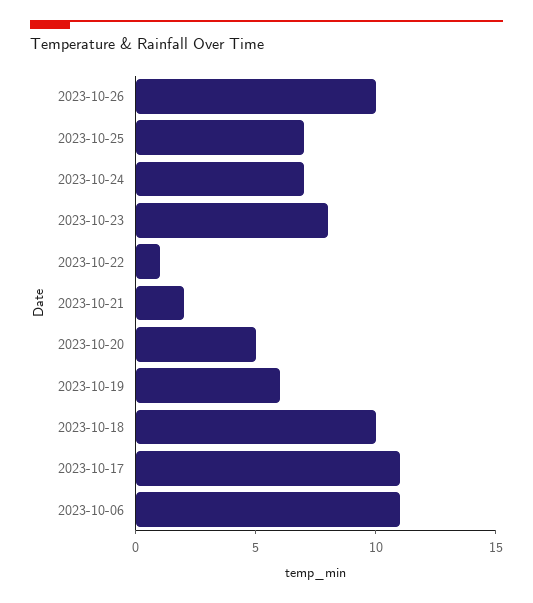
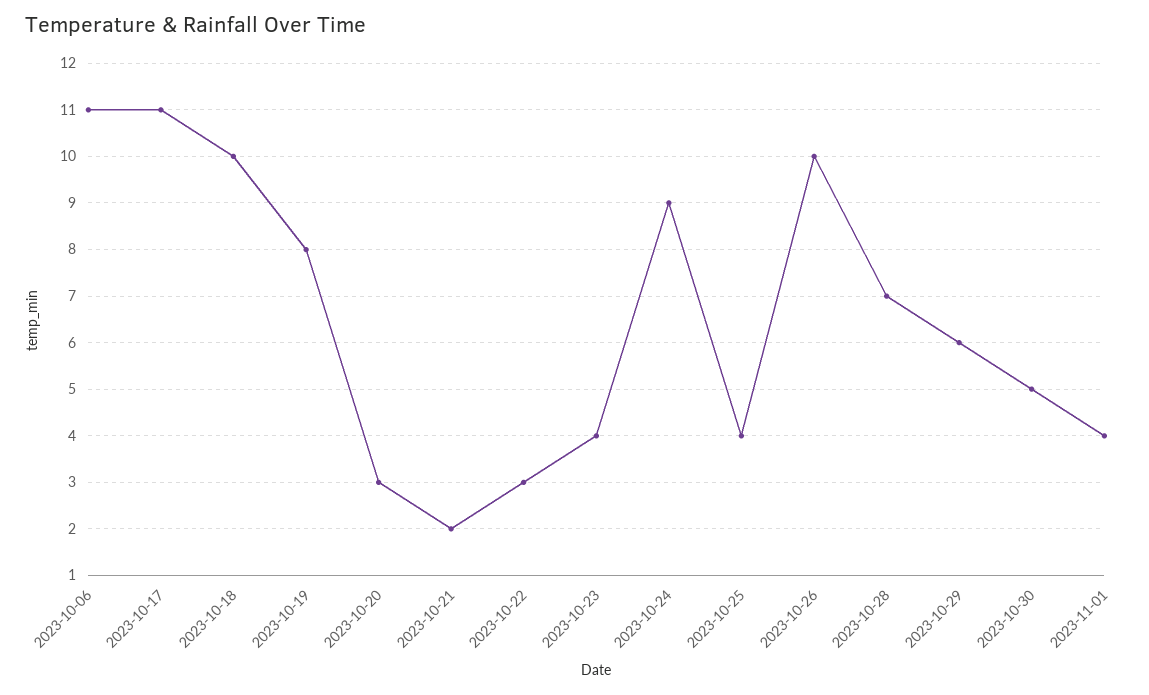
2023-10-25: 7 -> 4
2023-10-24: 7 -> 9
2023-10-23: 8 -> 4
2023-10-22: 1 -> 3
2023-10-20: 5 -> 3
2023-10-19: 6 -> 8
2023-10-28: none -> 7
2023-10-29: none -> 6
2023-10-30: none -> 5
2023-11-01: none -> 4

